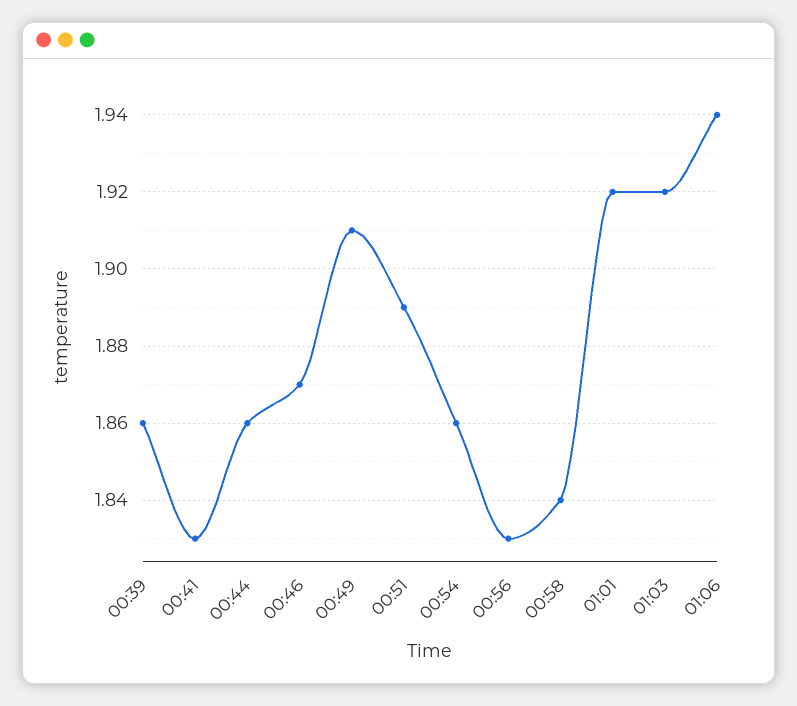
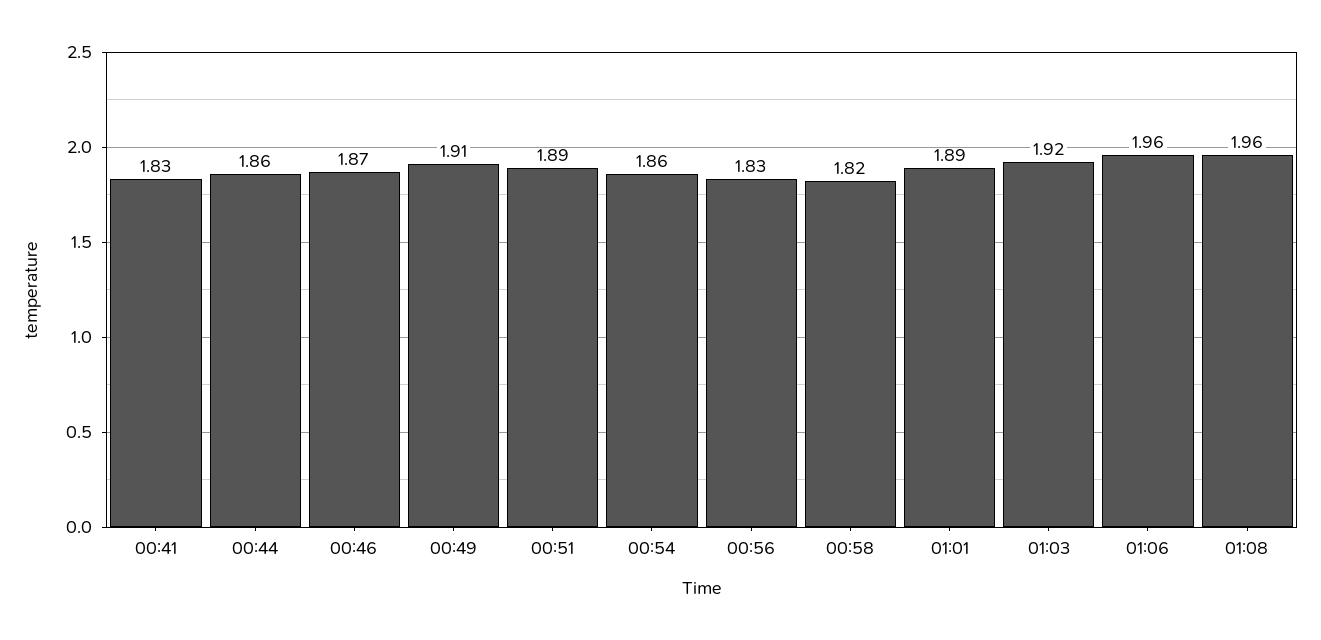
00:39: 1.86 -> none
00:58: 1.84 -> 1.82
01:01: 1.92 -> 1.89
01:06: 1.94 -> 1.96
01:08: none -> 1.96

